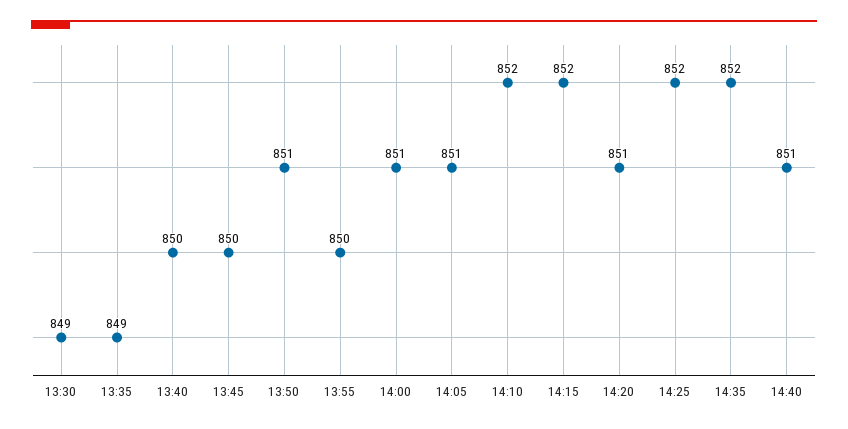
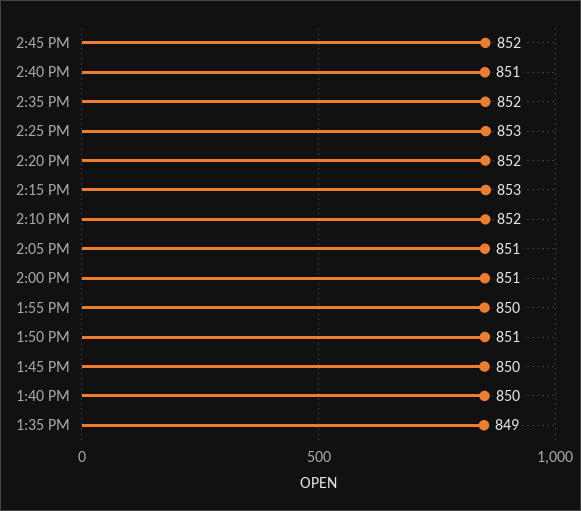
13:30: 849 -> none
14:15: 852 -> 853
14:20: 851 -> 852
14:25: 852 -> 853
2:45 PM: none -> 852

